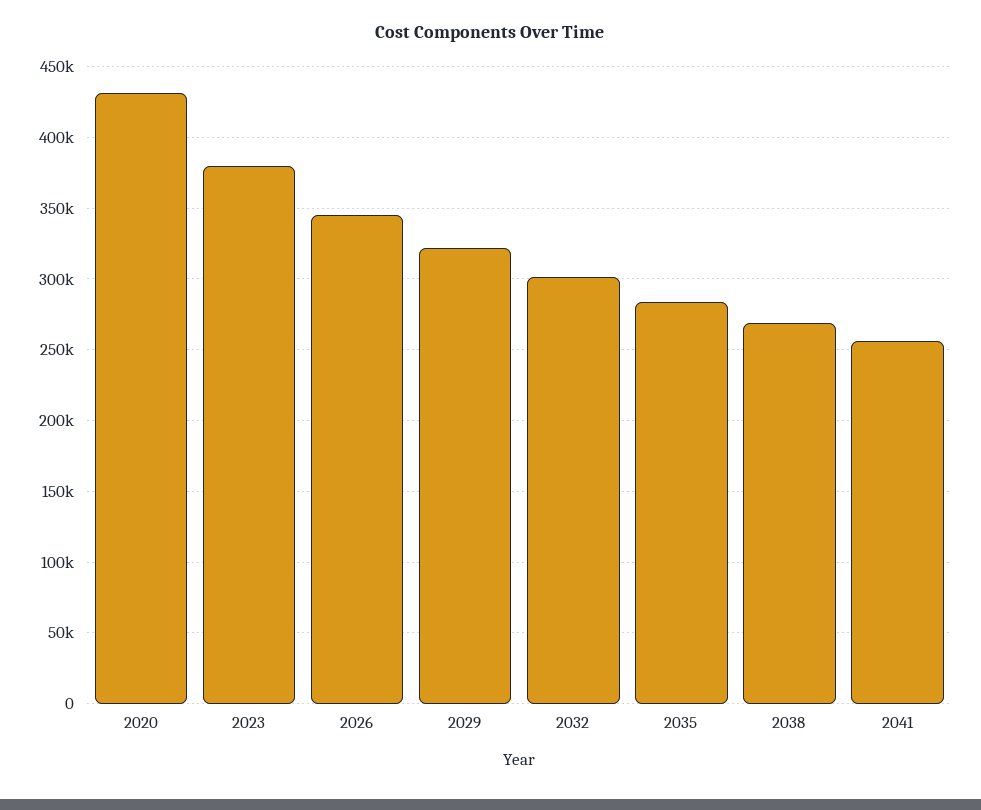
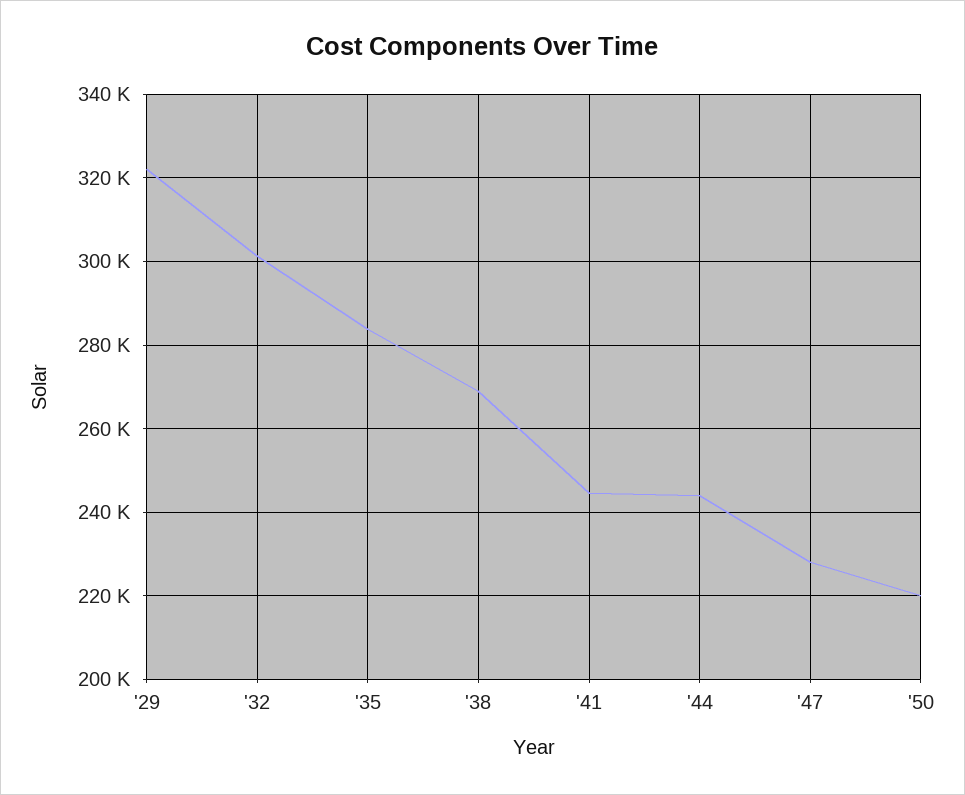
2020: 430000 -> none
2023: 380000 -> none
2026: 345000 -> none
2041: 255000 -> 244000
'44: none -> 244000
'47: none -> 228000
'50: none -> 220000

